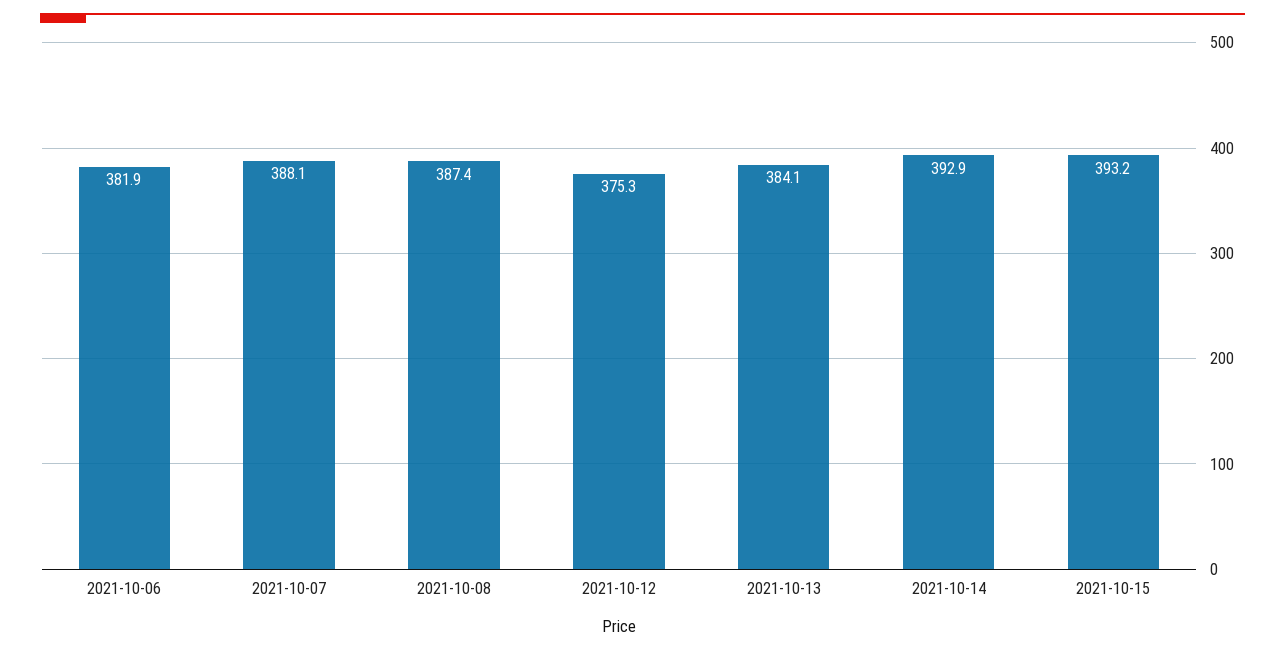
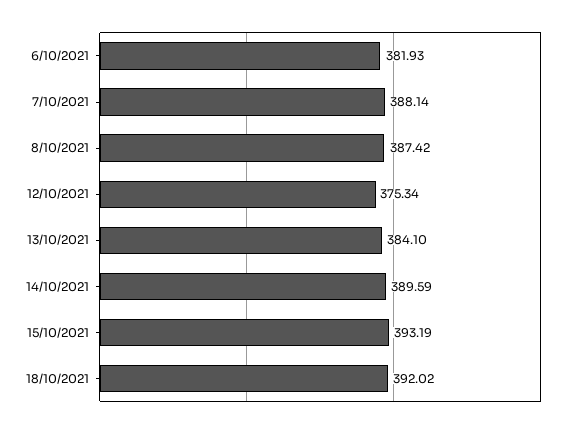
2021-10-14: 392.9 -> 389.59
18/10/2021: none -> 392.02

